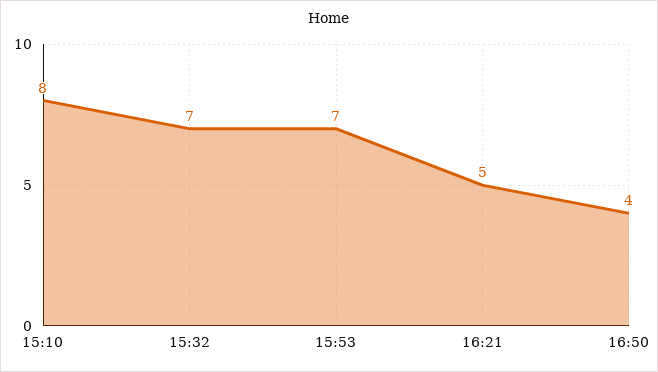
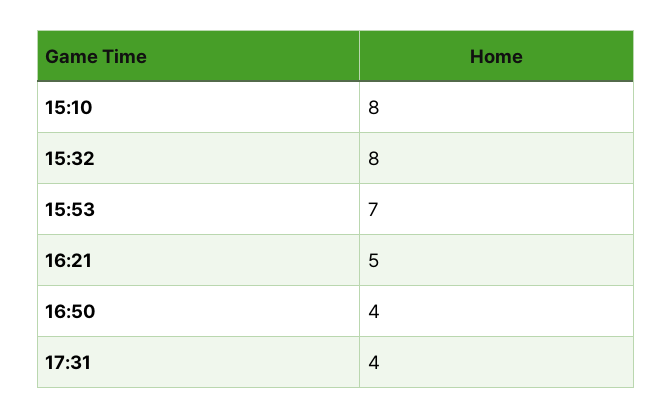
15:32: 7 -> 8
17:31: none -> 4

